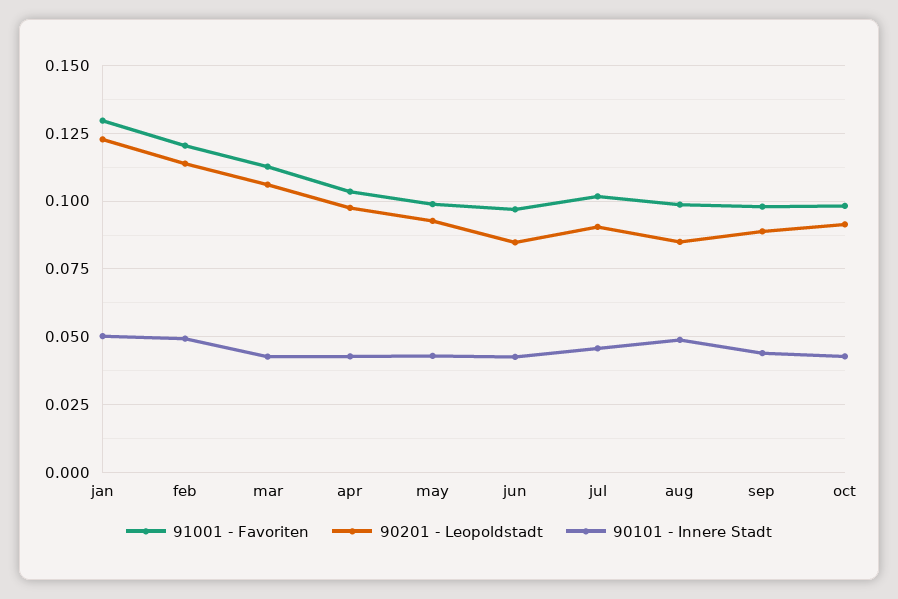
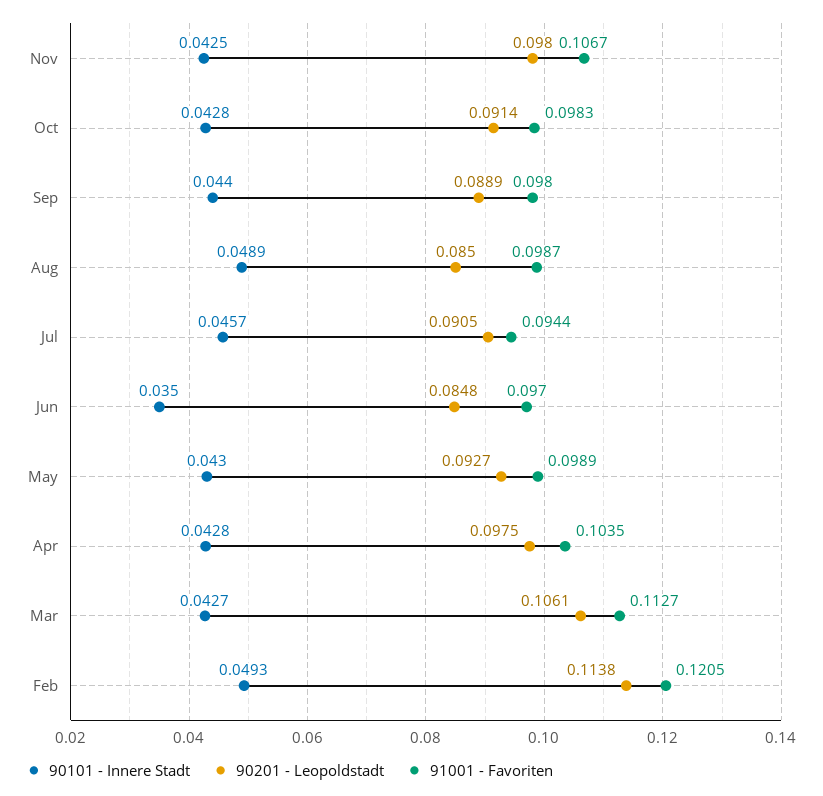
91001 - Favoriten, jan: 0.13 -> none
90201 - Leopoldstadt, jan: 0.1225 -> none
90101 - Innere Stadt, jan: 0.05 -> none
90101 - Innere Stadt, jun: 0.0425 -> 0.035
91001 - Favoriten, jul: 0.1025 -> 0.0944
90101 - Innere Stadt, Nov: none -> 0.0425
90201 - Leopoldstadt, Nov: none -> 0.098
91001 - Favoriten, Nov: none -> 0.1067

